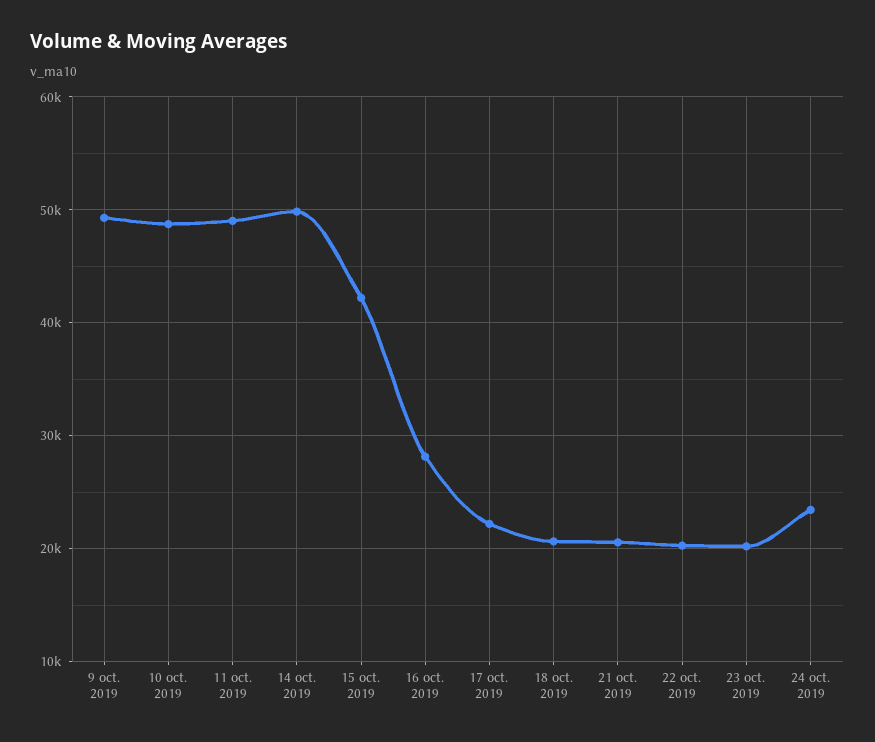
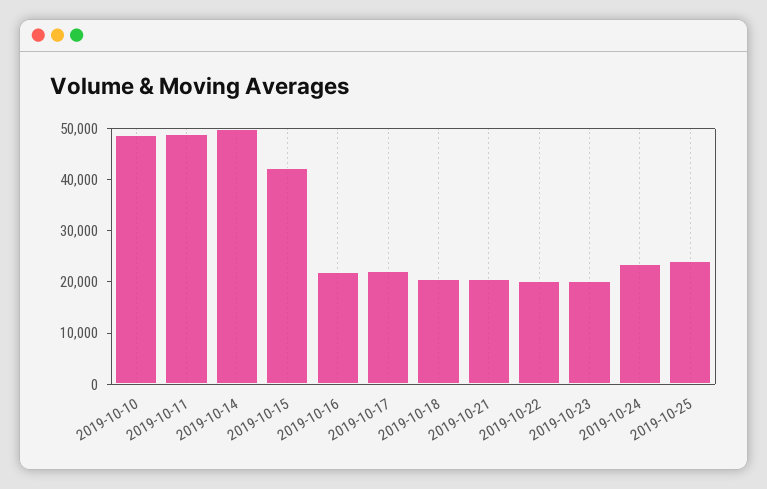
9 oct. 2019: 49000 -> none
16 oct. 2019: 28000 -> 22000
2019-10-25: none -> 24000

